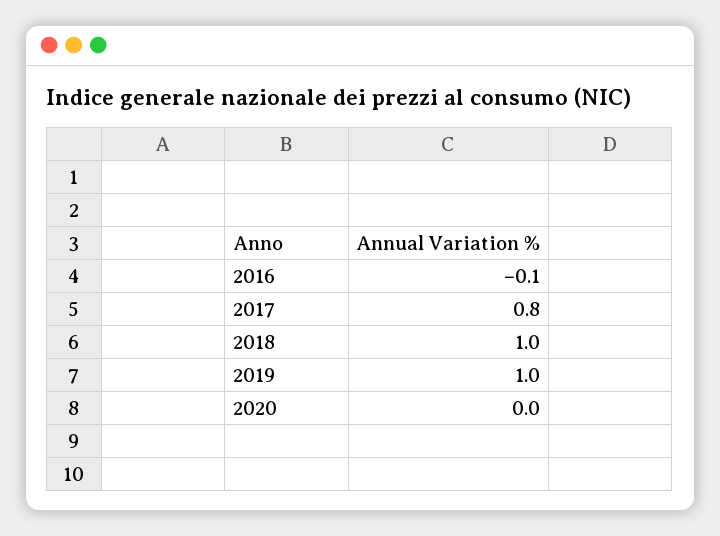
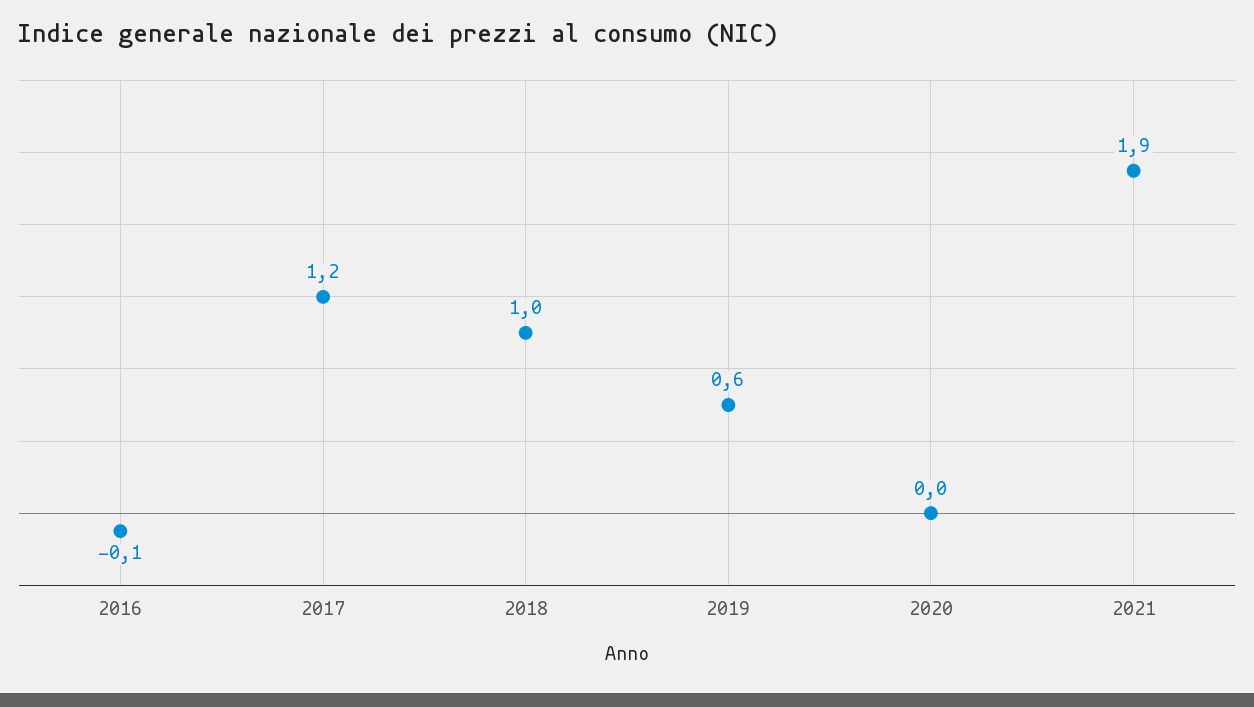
2017: 0.8 -> 1.2
2019: 1 -> 0.6
2021: none -> 1.9

